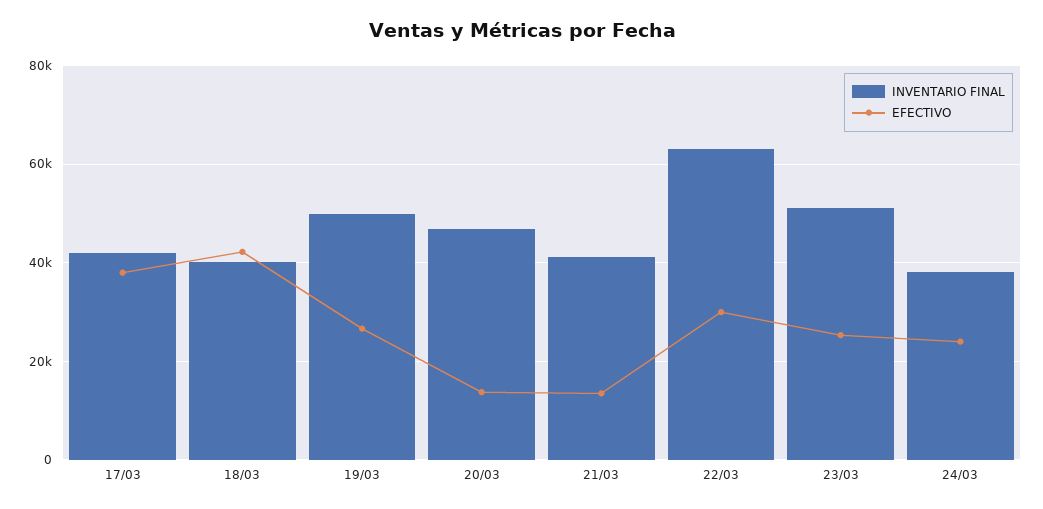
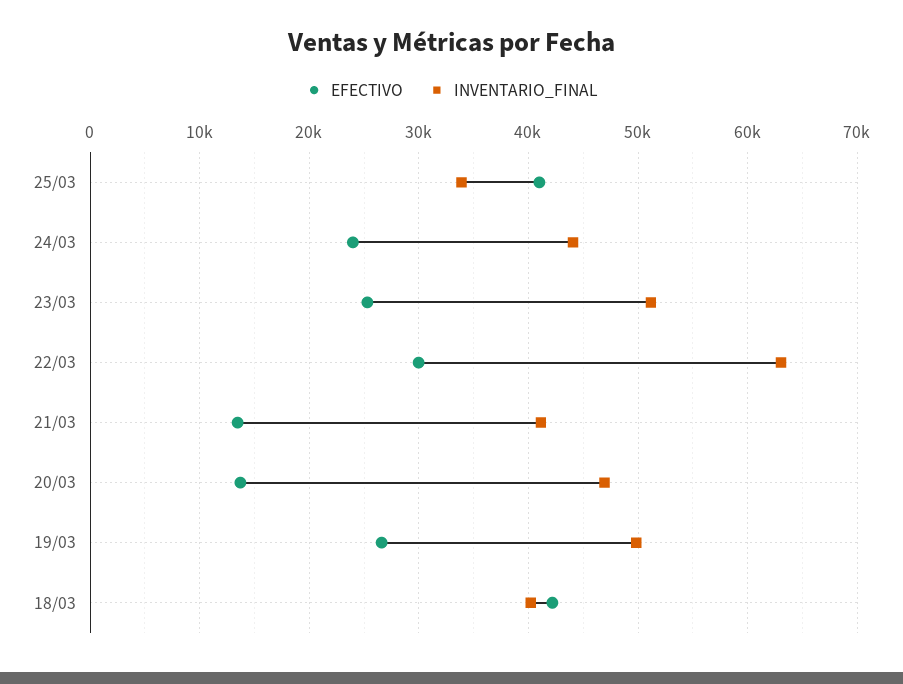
INVENTARIO FINAL, 17/03: 42000 -> none
EFECTIVO, 17/03: 38000 -> none
INVENTARIO FINAL, 24/03: 38000 -> 44000
EFECTIVO, 25/03: none -> 41000
INVENTARIO FINAL, 25/03: none -> 34000

